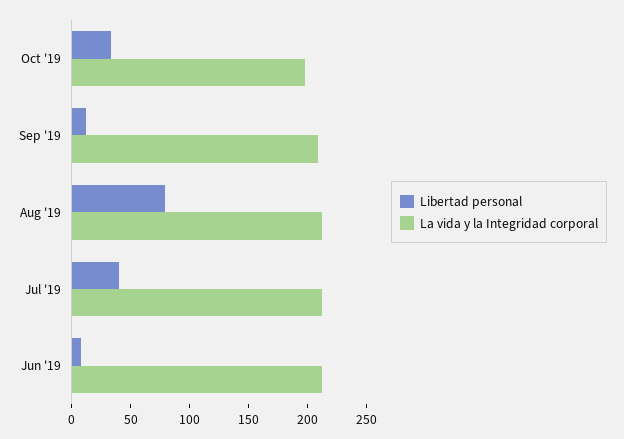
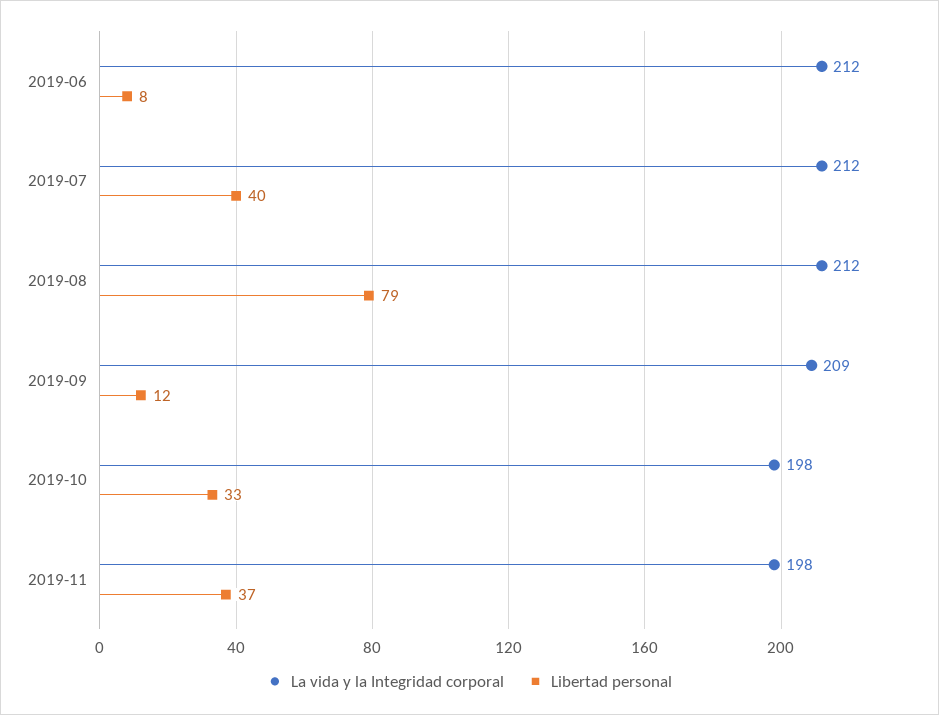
La vida y la Integridad corporal, 2019-11: none -> 198
Libertad personal, 2019-11: none -> 37

